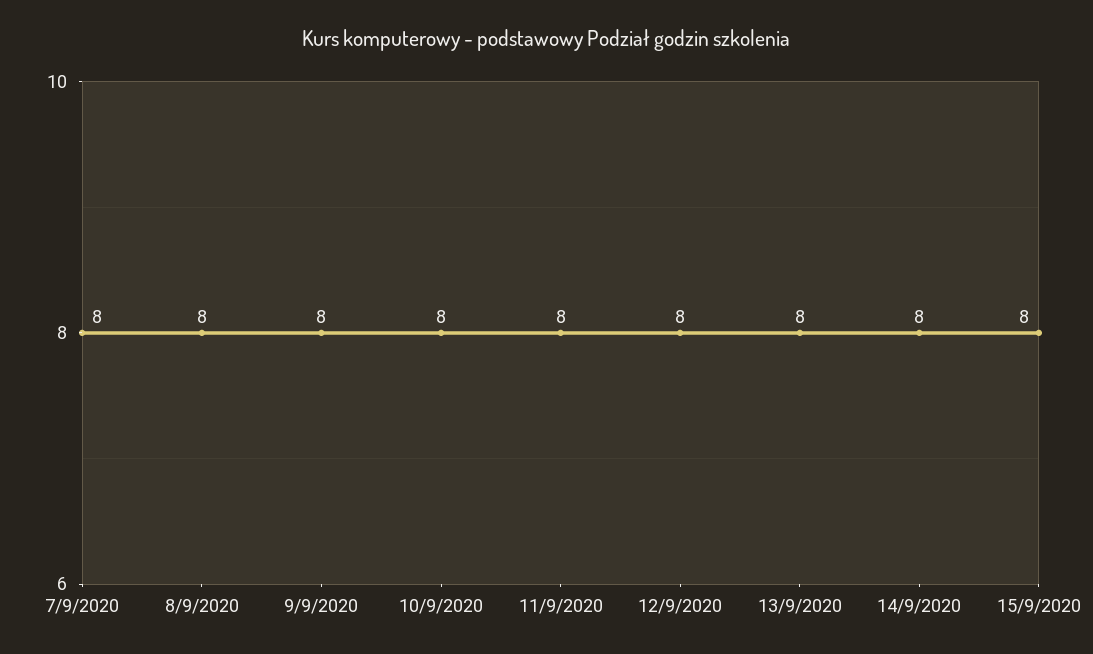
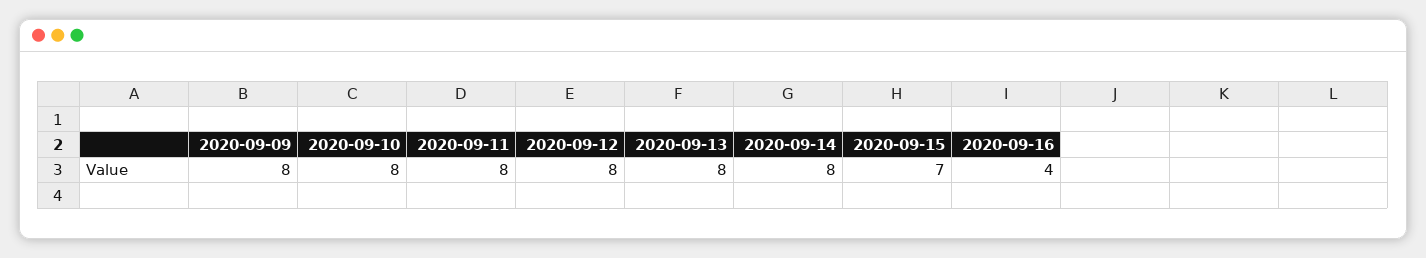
7/9/2020: 8 -> none
8/9/2020: 8 -> none
15/9/2020: 8 -> 7
2020-09-16: none -> 4

